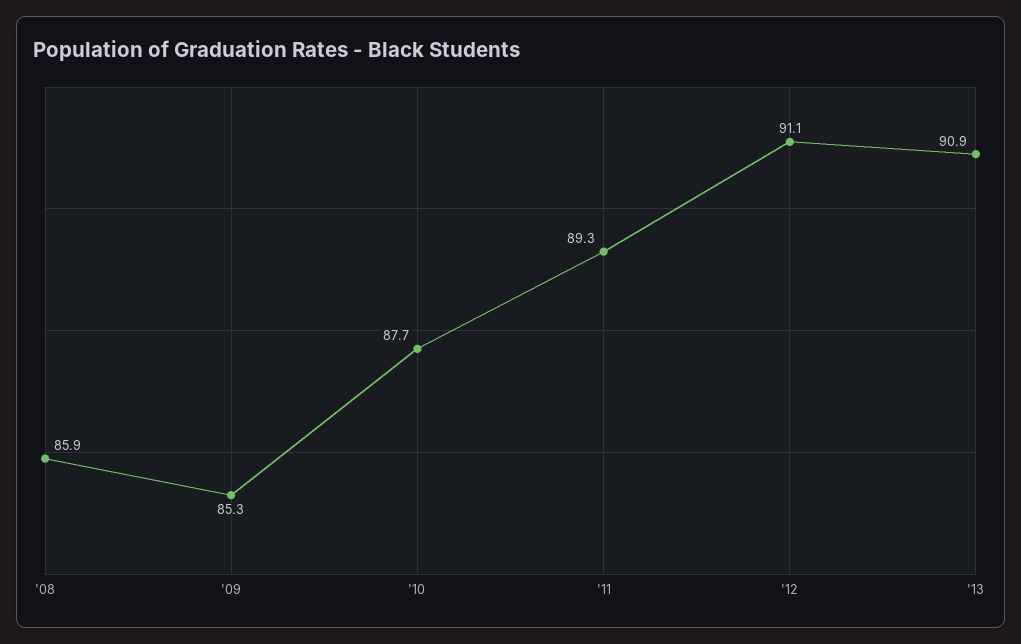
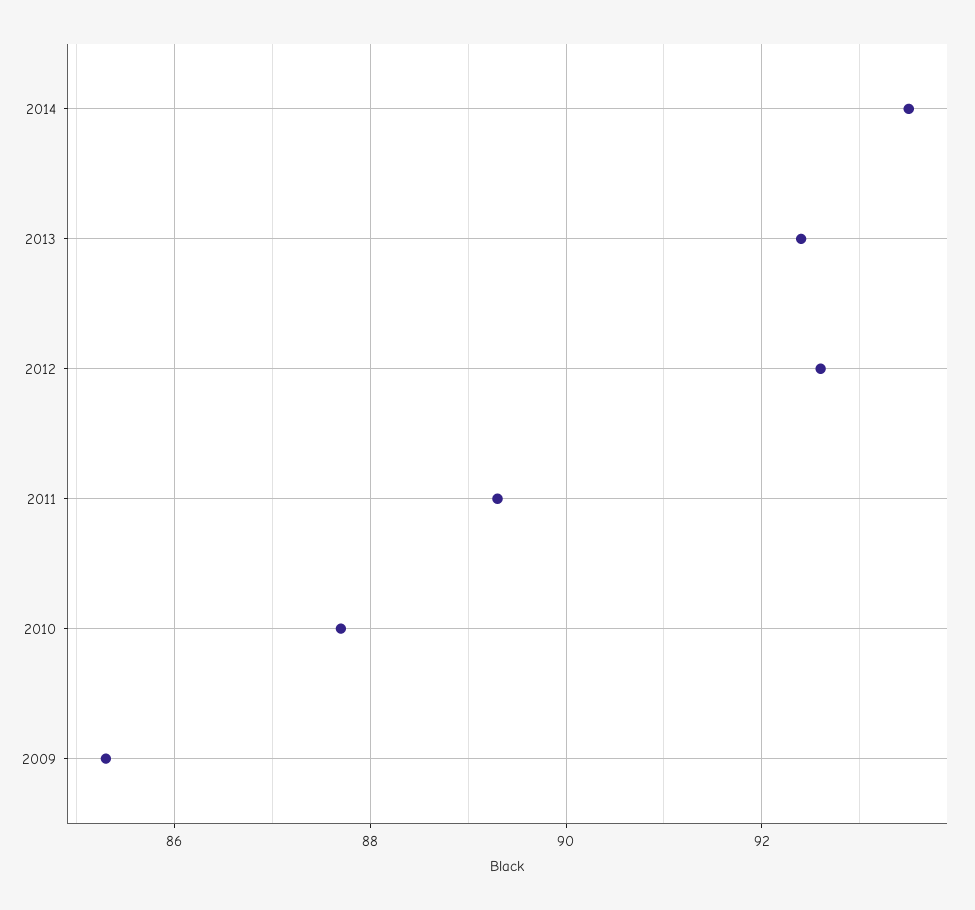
'08: 85.9 -> none
'12: 91.1 -> 92.5
'13: 90.9 -> 92.5
2014: none -> 93.5

